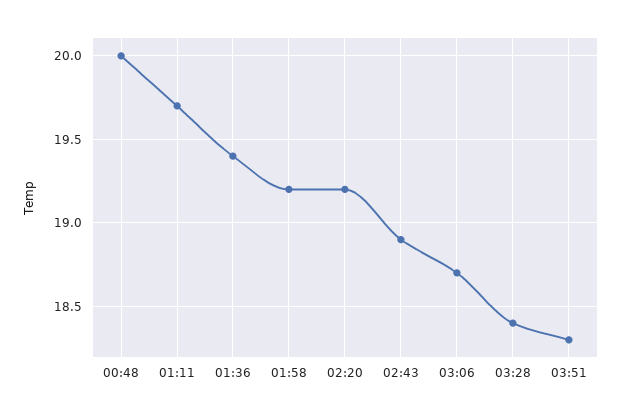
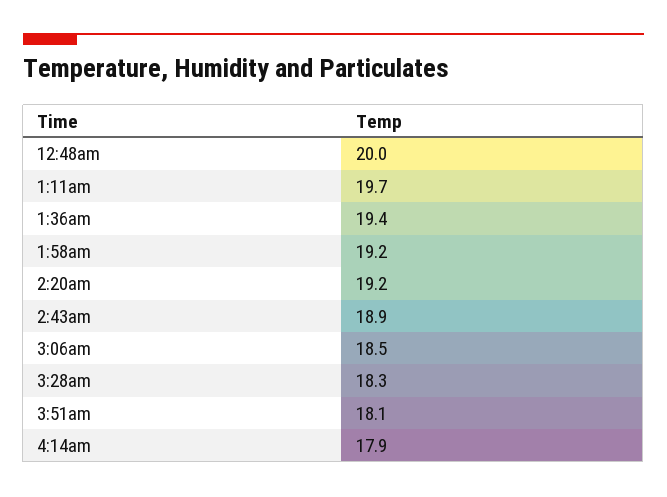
03:06: 18.7 -> 18.5
03:28: 18.4 -> 18.3
03:51: 18.3 -> 18.1
4:14am: none -> 17.9

